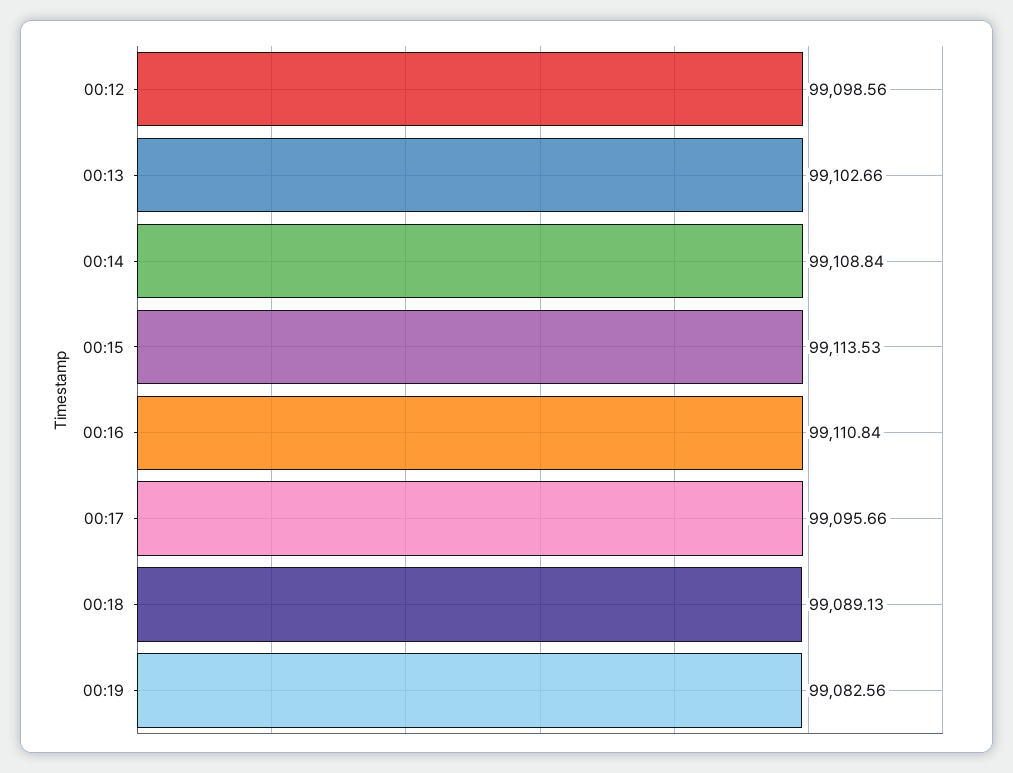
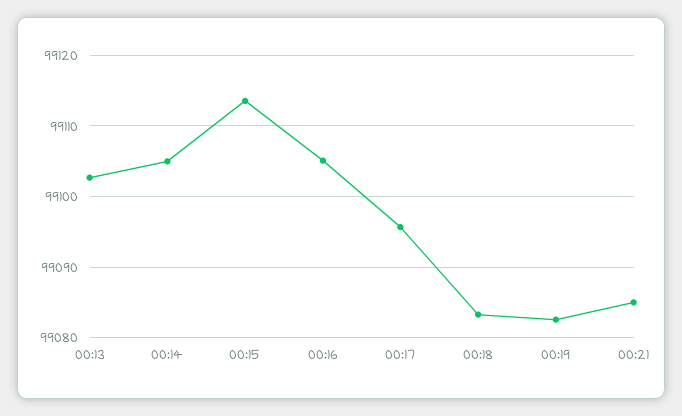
00:12: 99098.56 -> none
00:14: 99108.84 -> 99105
00:16: 99110.84 -> 99105
00:18: 99089.13 -> 99083
00:21: none -> 99085

